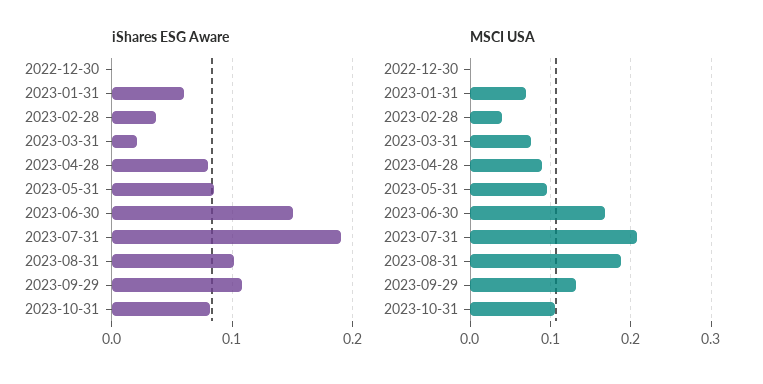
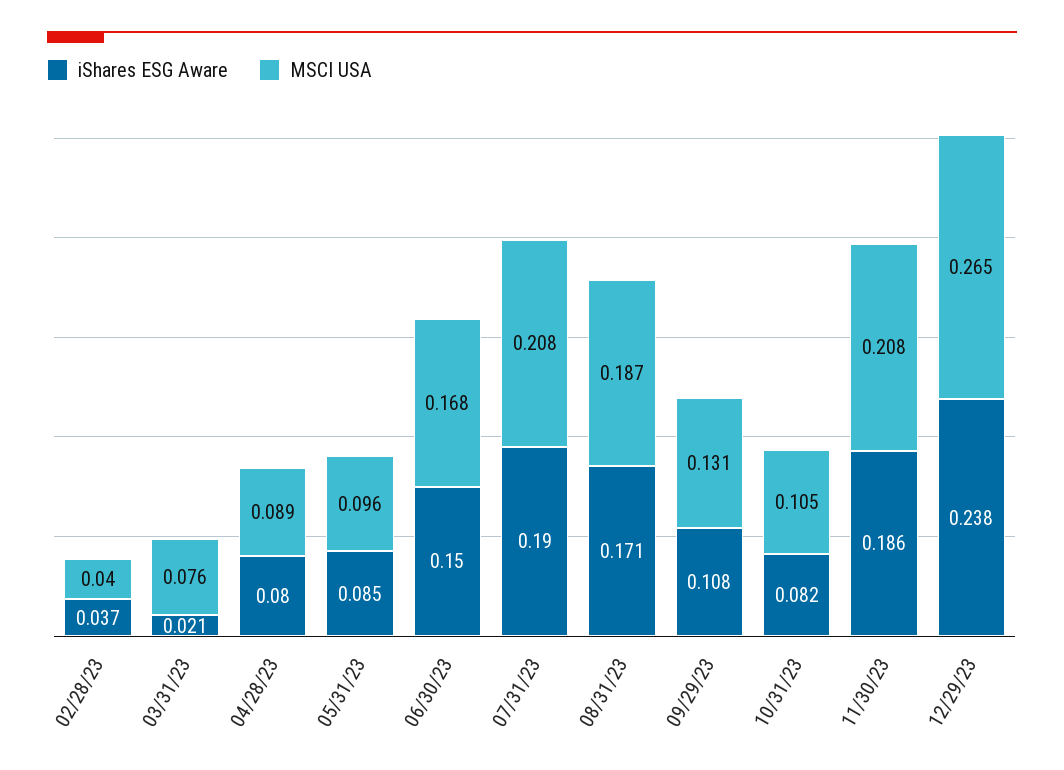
iShares ESG Aware, 2022-12-30: 0 -> none
iShares ESG Aware, 2023-01-31: 0.06 -> none
iShares ESG Aware, 2023-08-31: 0.1 -> 0.171
MSCI USA, 2022-12-30: 0 -> none
MSCI USA, 2023-01-31: 0.07 -> none
iShares ESG Aware, 11/30/23: none -> 0.186
MSCI USA, 11/30/23: none -> 0.208
iShares ESG Aware, 12/29/23: none -> 0.238
MSCI USA, 12/29/23: none -> 0.265

